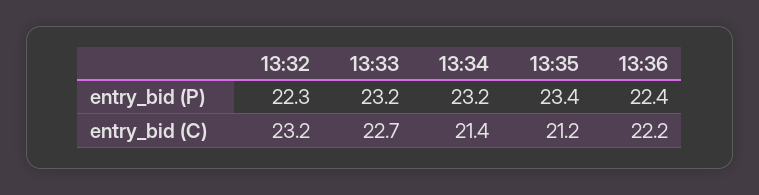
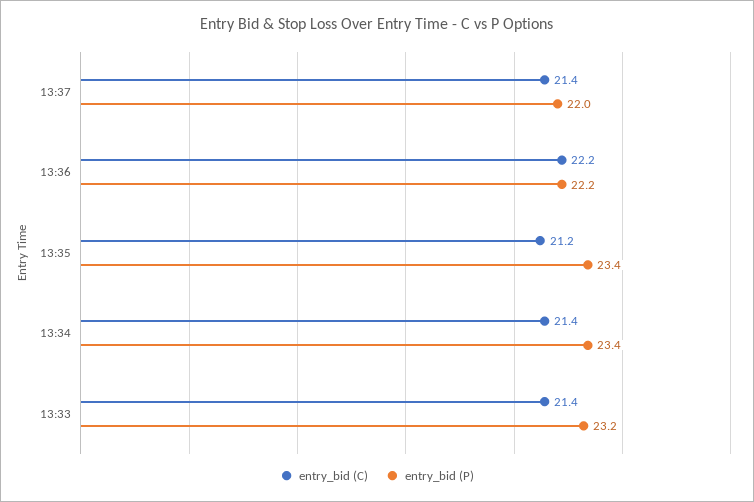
entry_bid (P), 13:32: 22.3 -> none
entry_bid (P), 13:34: 23.2 -> 23.4
entry_bid (P), 13:36: 22.4 -> 22.2
entry_bid (C), 13:32: 23.2 -> none
entry_bid (C), 13:33: 22.7 -> 21.4
entry_bid (C), 13:37: none -> 21.4
entry_bid (P), 13:37: none -> 22

